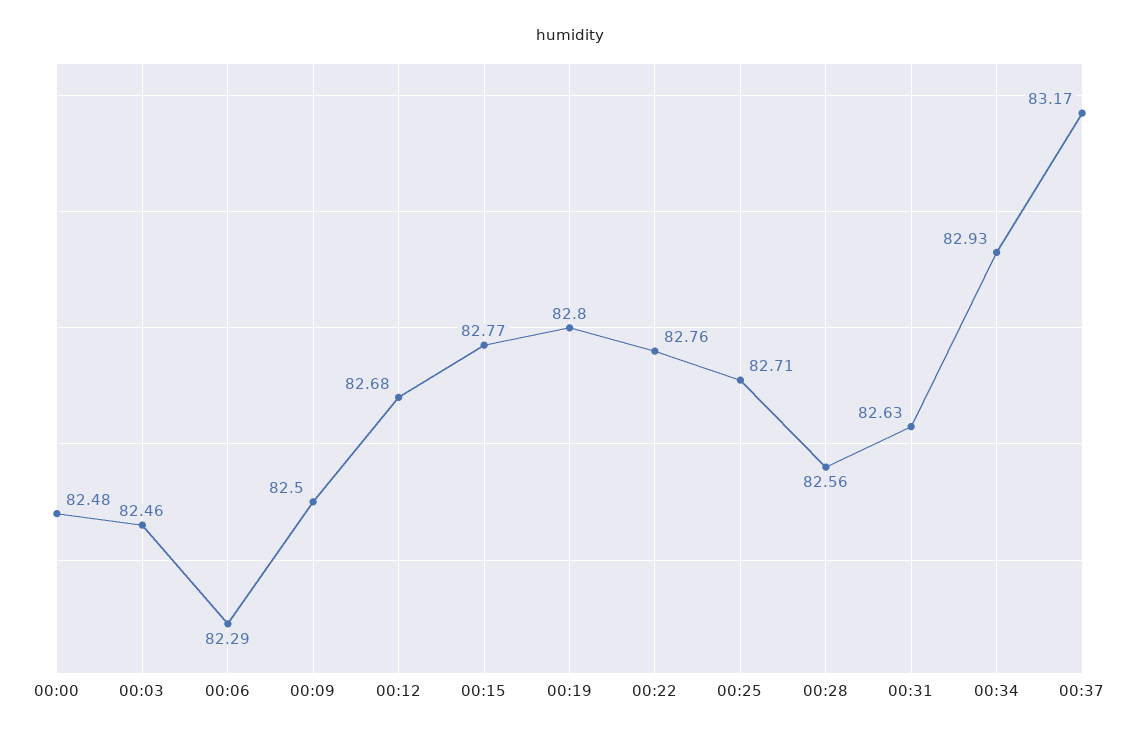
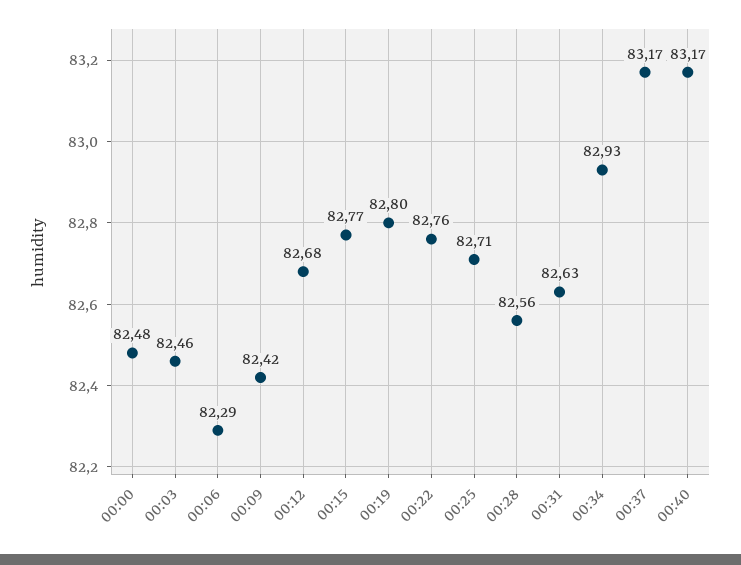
00:09: 82.5 -> 82.42
00:40: none -> 83.17

